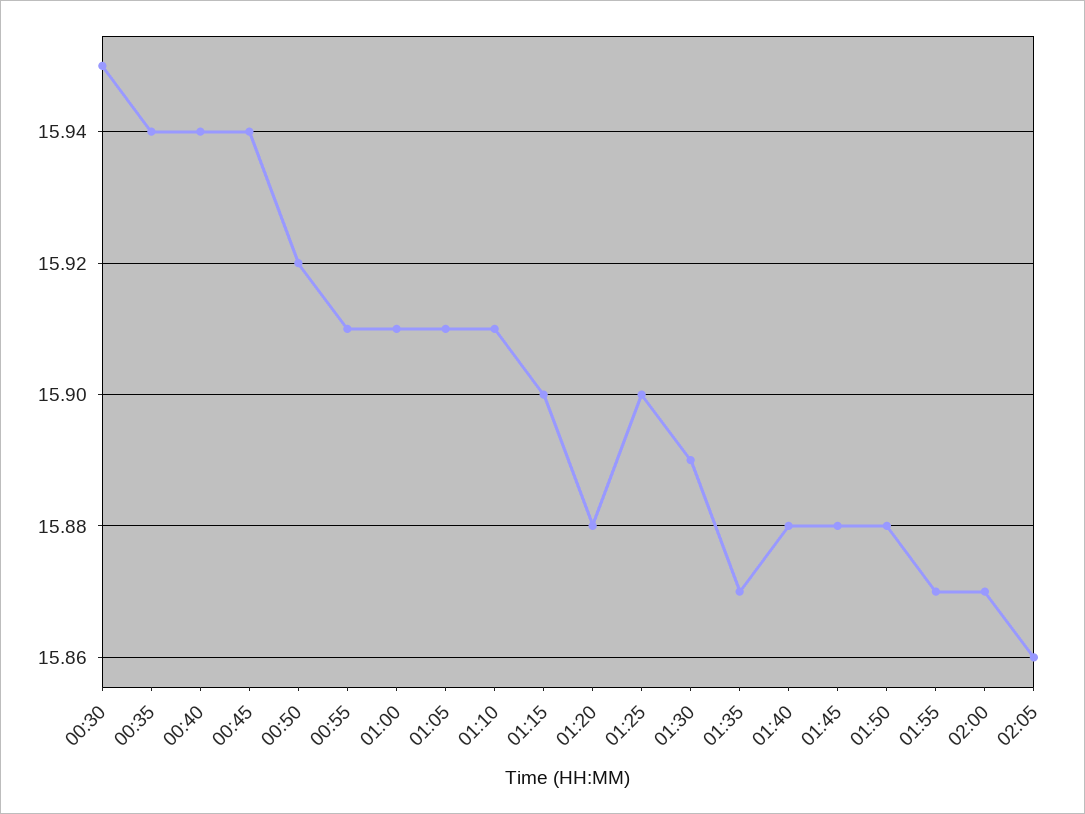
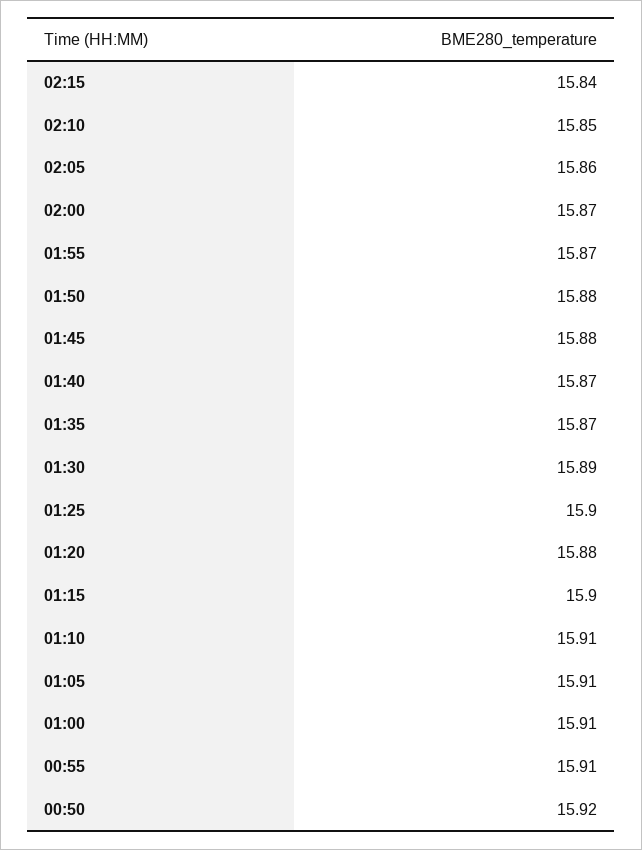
00:30: 15.95 -> none
00:35: 15.94 -> none
00:40: 15.94 -> none
00:45: 15.94 -> none
01:40: 15.88 -> 15.87
02:15: none -> 15.84
02:10: none -> 15.85

